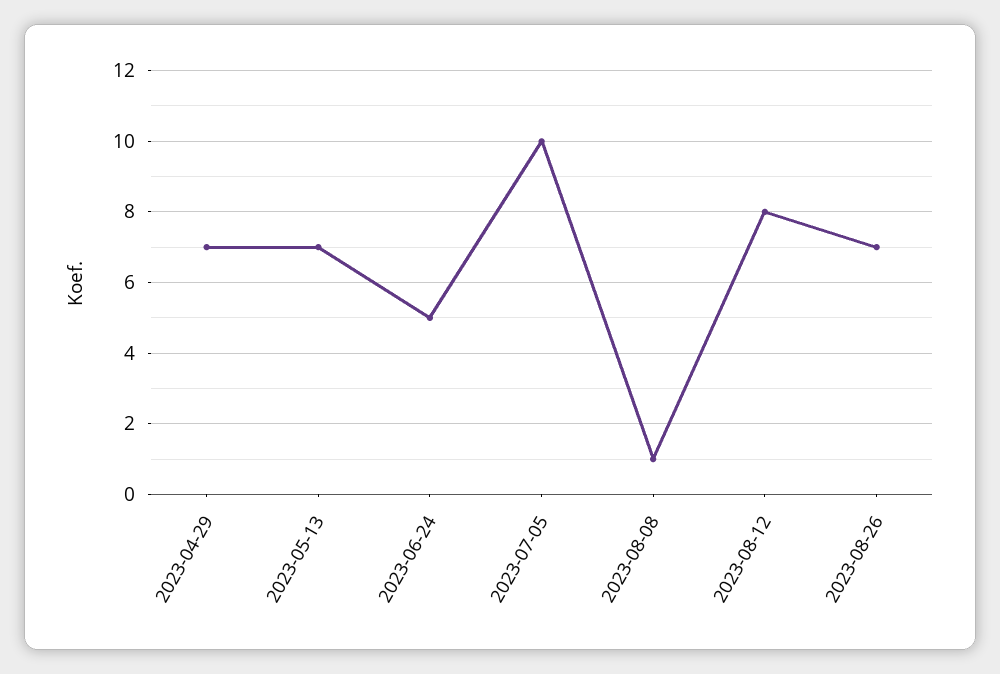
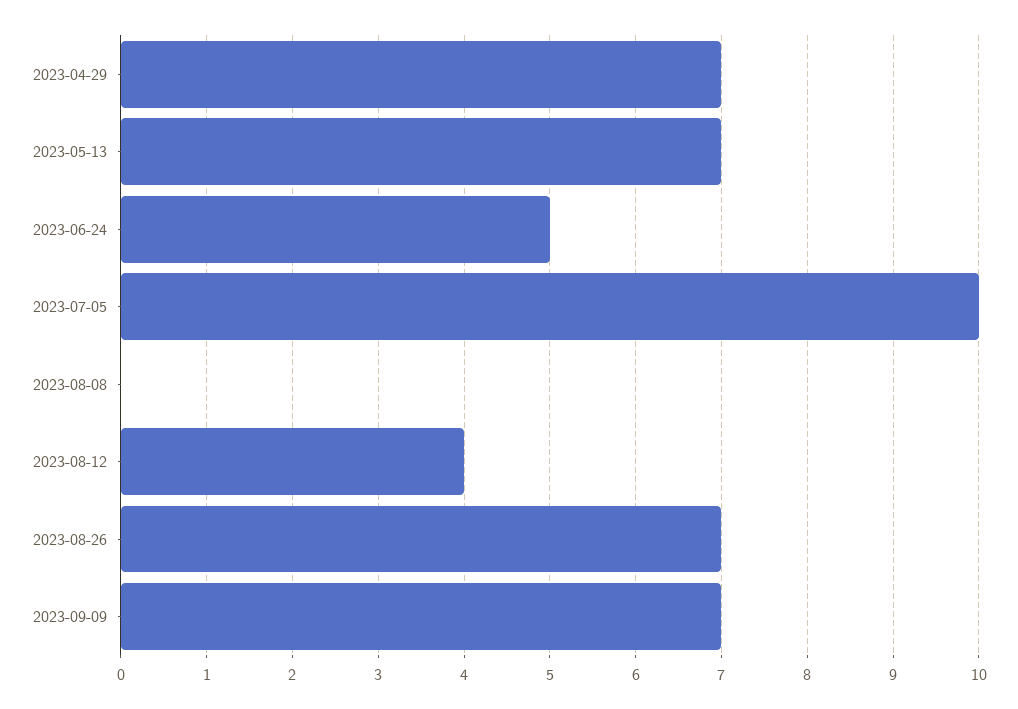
2023-08-08: 1 -> 0
2023-08-12: 8 -> 4
2023-09-09: none -> 7

